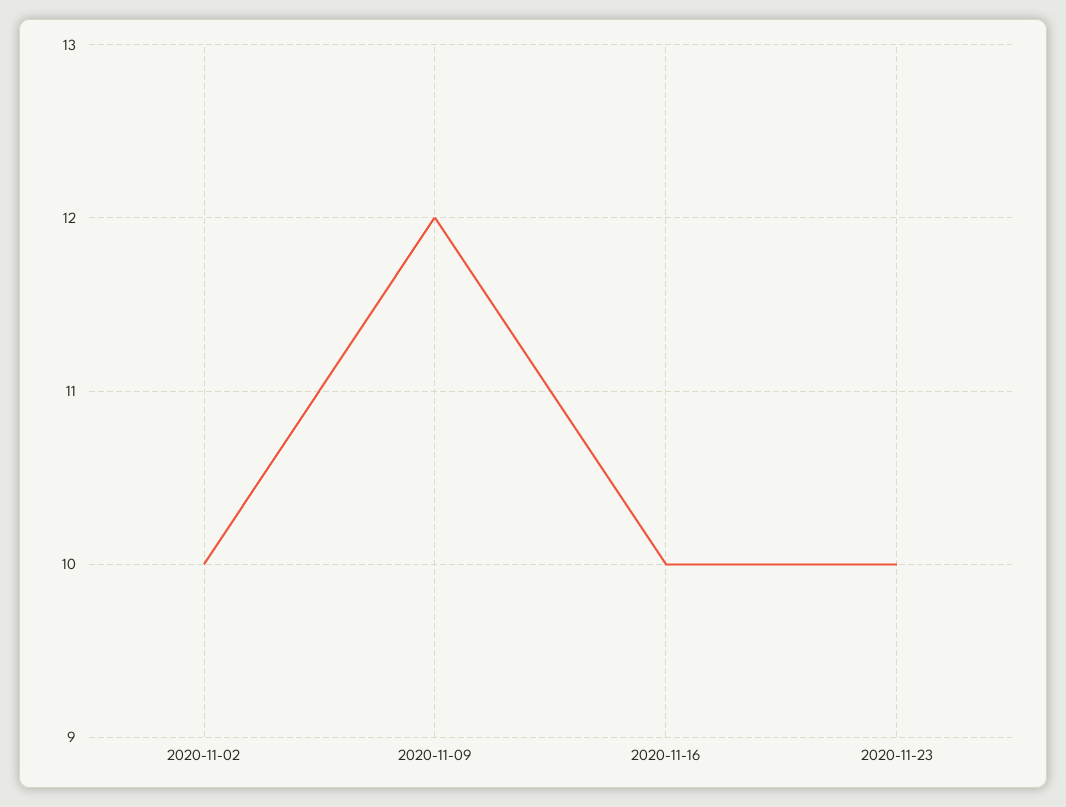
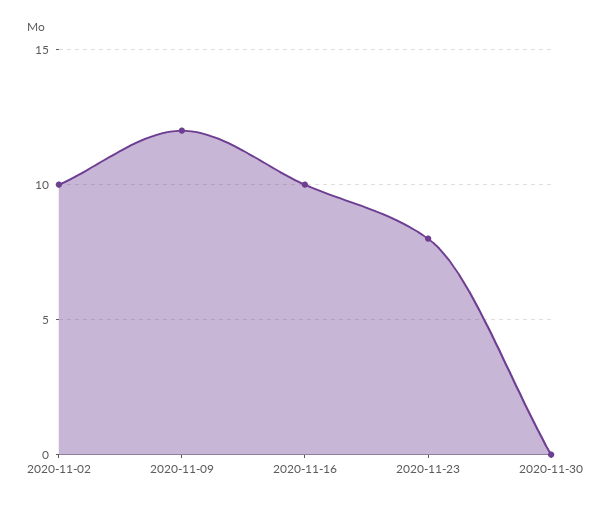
2020-11-23: 10 -> 8
2020-11-30: none -> 0

